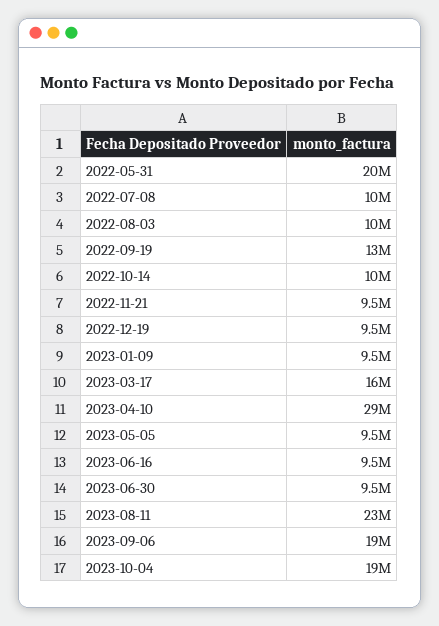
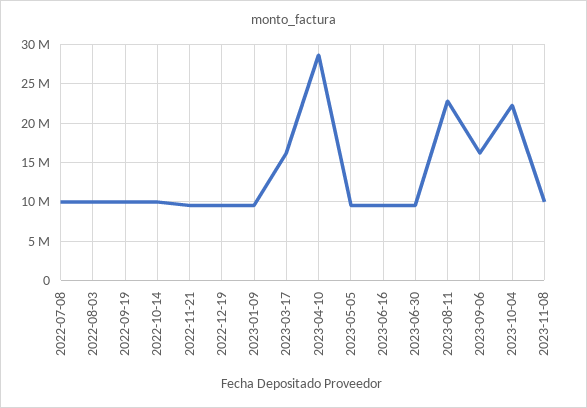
2022-05-31: 20000000 -> none
2022-09-19: 13000000 -> 10000000
2023-09-06: 19000000 -> 16000000
2023-10-04: 19000000 -> 22000000
2023-11-08: none -> 10000000

